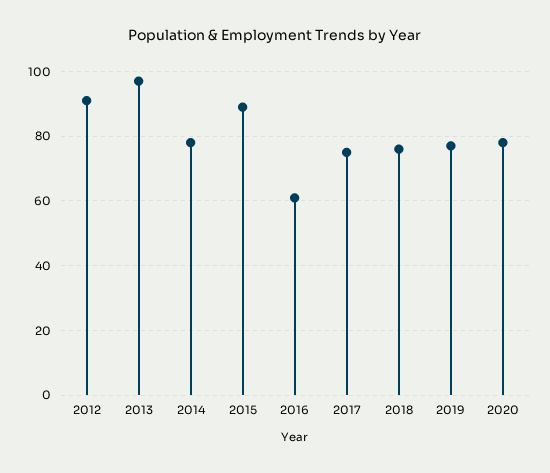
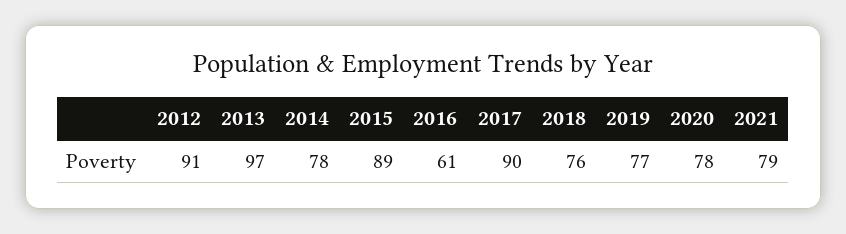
2017: 75 -> 90
2021: none -> 79

